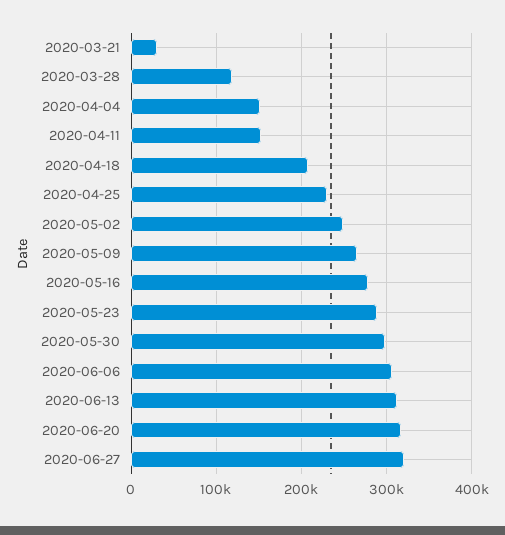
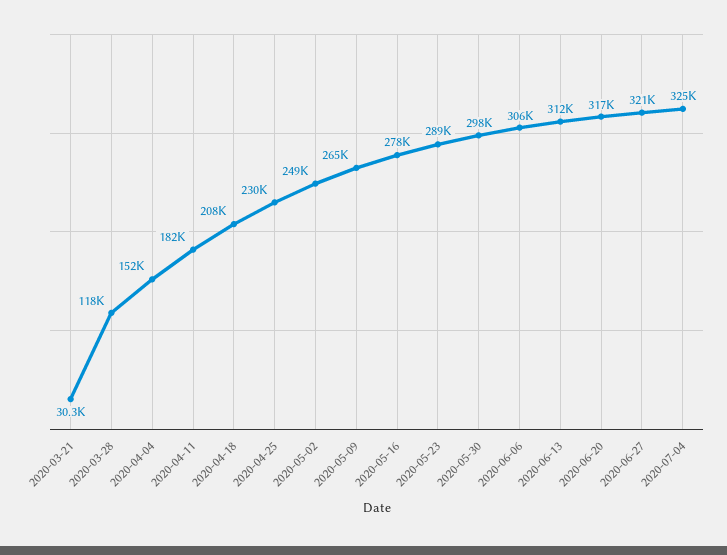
2020-04-11: 150000 -> 182000
2020-07-04: none -> 325000

